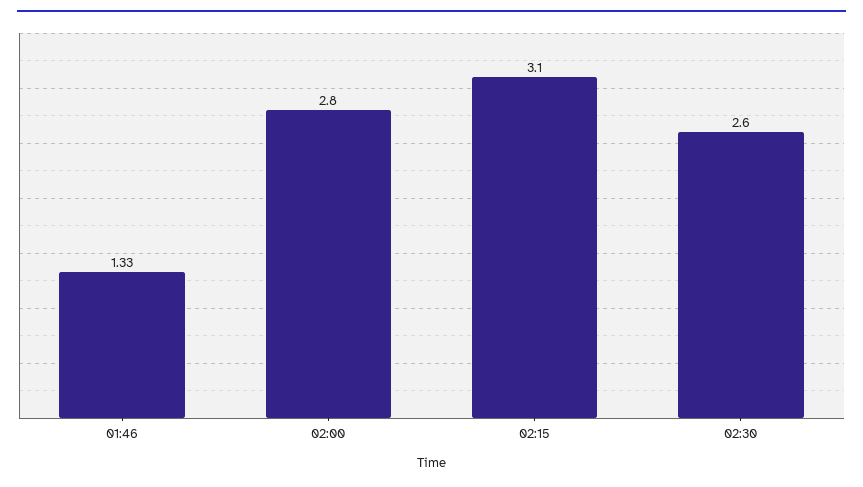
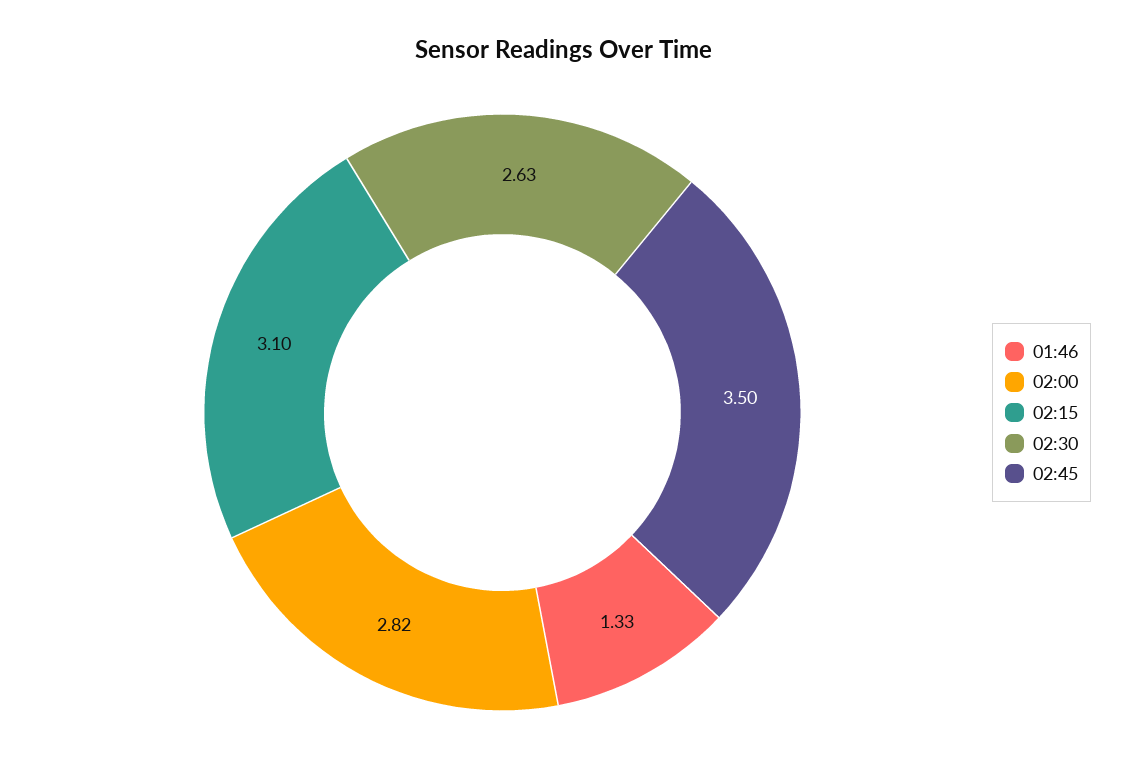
02:00: 2.8 -> 2.82
02:30: 2.6 -> 2.63
02:45: none -> 3.5

